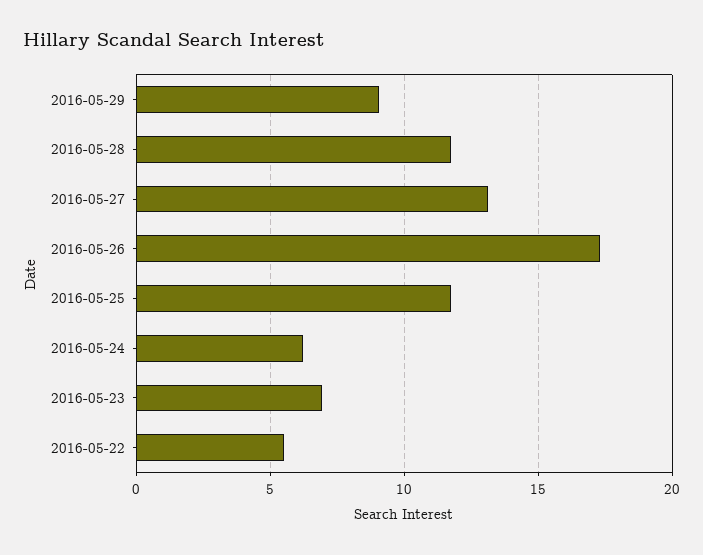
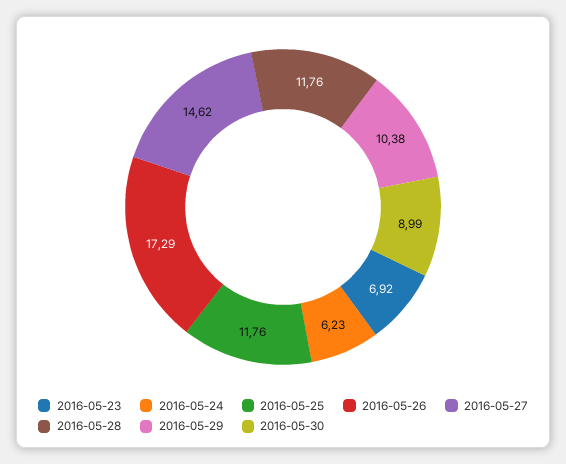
2016-05-29: 9 -> 10.38
2016-05-27: 13 -> 14.62
2016-05-22: 5.5 -> none
2016-05-30: none -> 8.99

